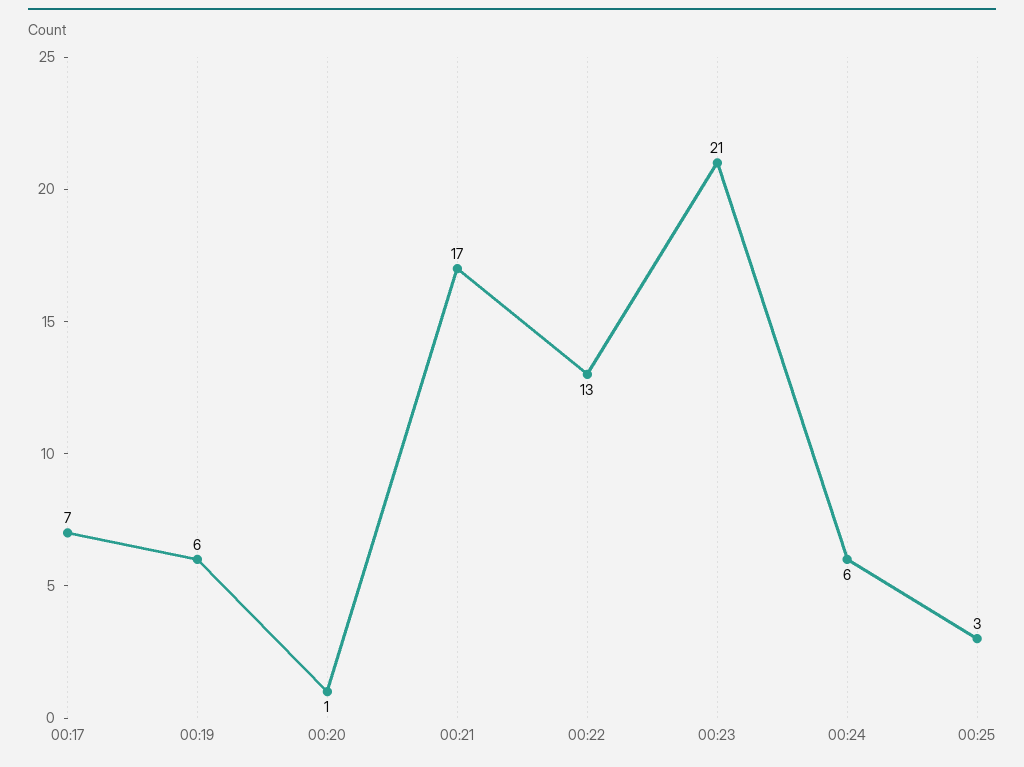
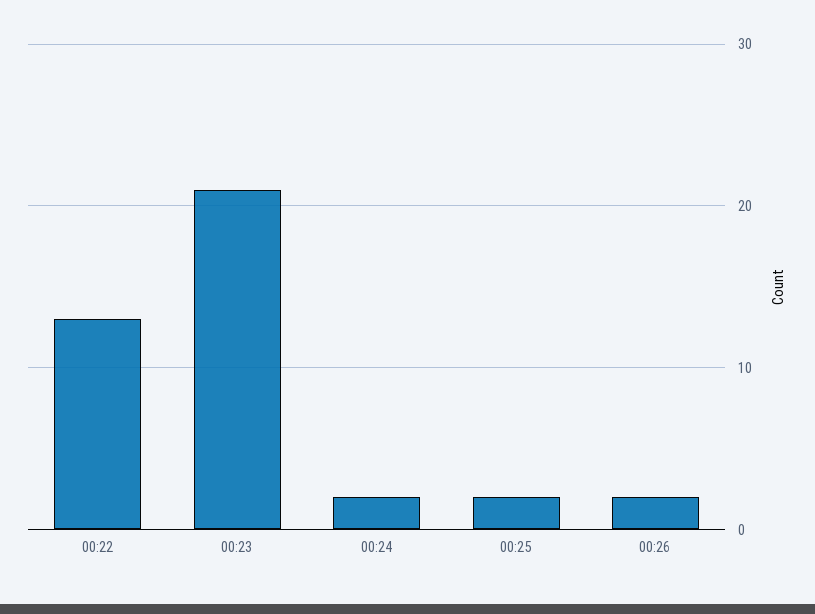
00:17: 7 -> none
00:19: 6 -> none
00:20: 1 -> none
00:21: 17 -> none
00:24: 6 -> 2
00:25: 3 -> 2
00:26: none -> 2

